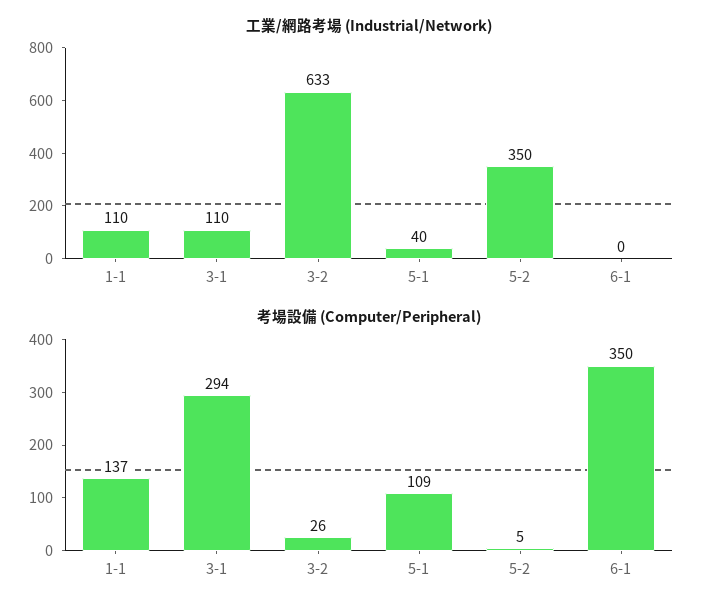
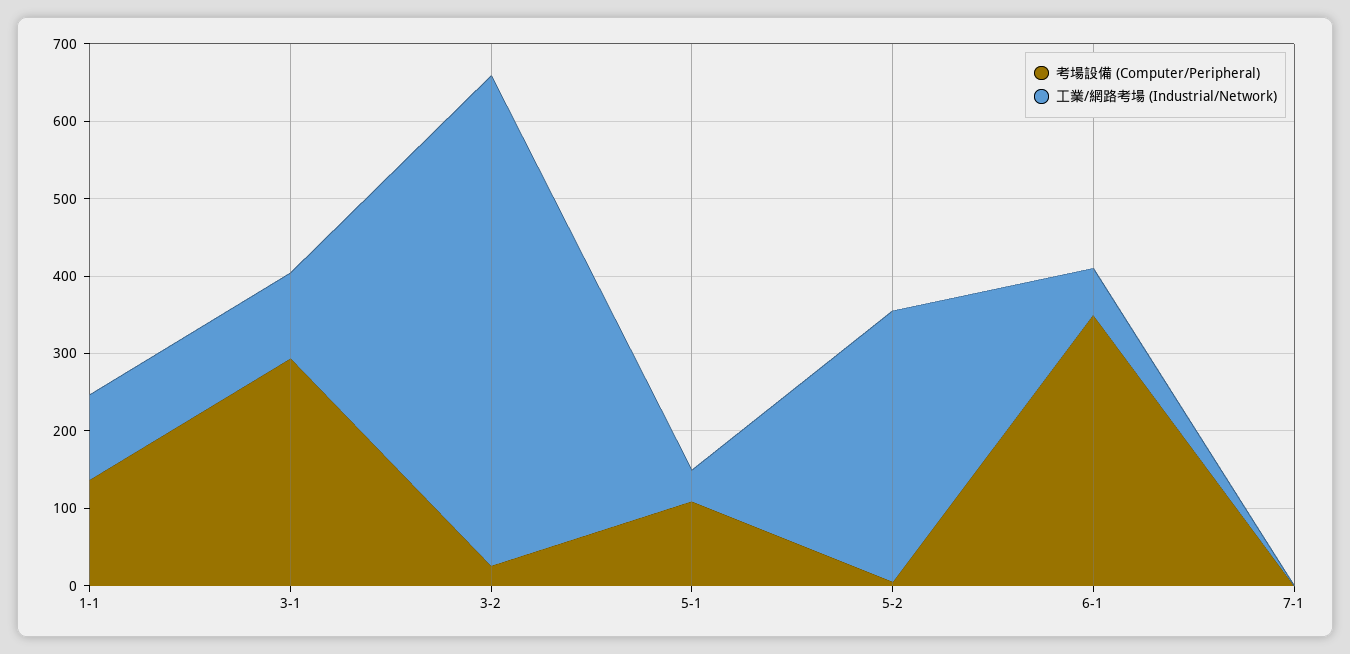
工業/網路考場 (Industrial/Network), 6-1: 0 -> 60
考場設備 (Computer/Peripheral), 7-1: none -> 0
工業/網路考場 (Industrial/Network), 7-1: none -> 0

